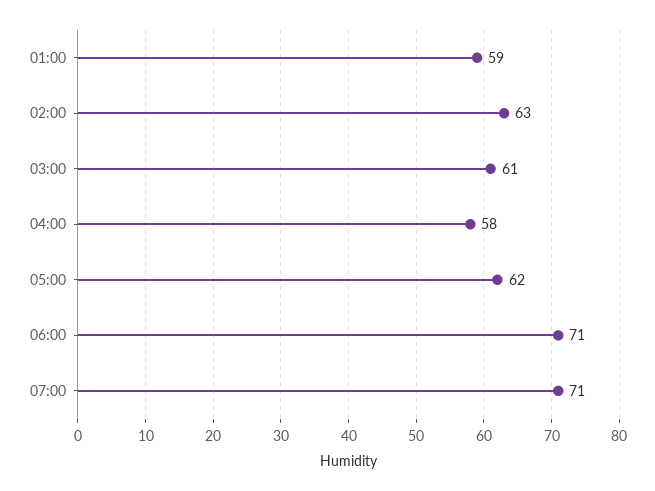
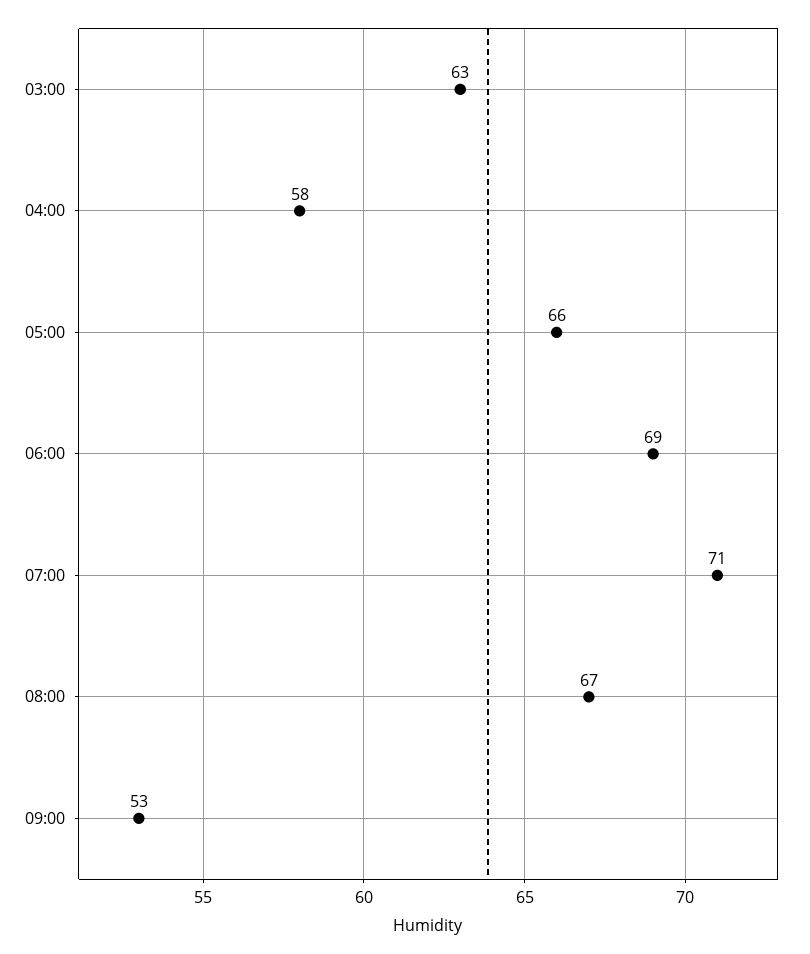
01:00: 59 -> none
02:00: 63 -> none
03:00: 61 -> 63
05:00: 62 -> 66
06:00: 71 -> 69
08:00: none -> 67
09:00: none -> 53

